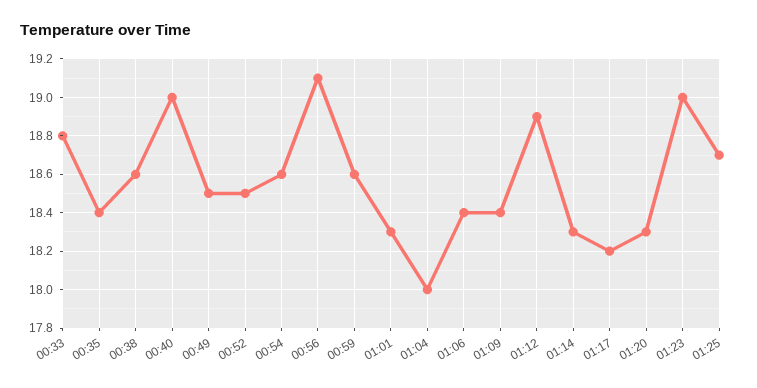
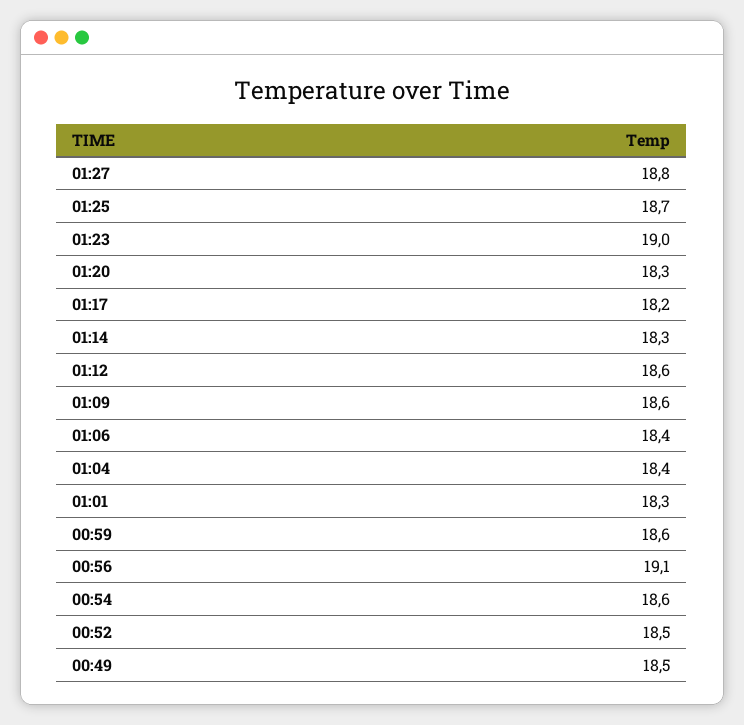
00:33: 18.8 -> none
00:35: 18.4 -> none
00:38: 18.6 -> none
00:40: 19 -> none
01:04: 18 -> 18.4
01:09: 18.4 -> 18.6
01:12: 18.9 -> 18.6
01:27: none -> 18.8

